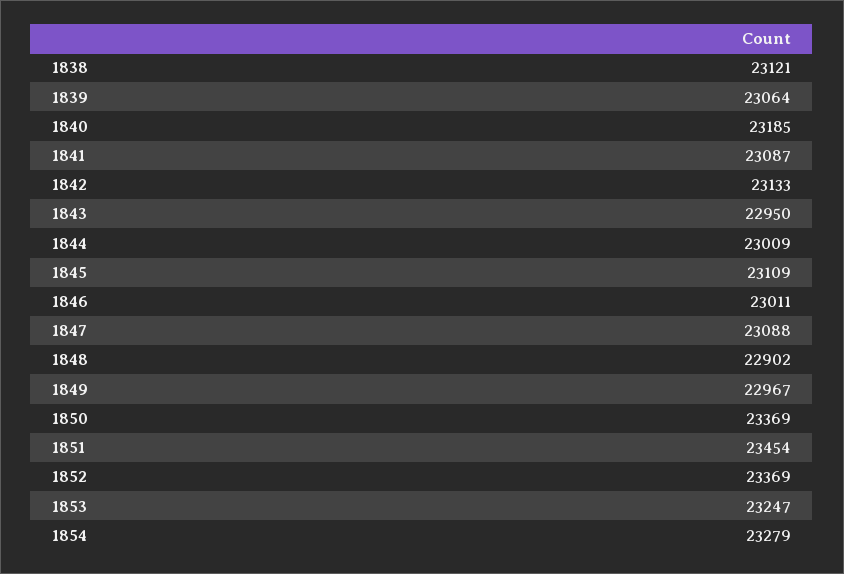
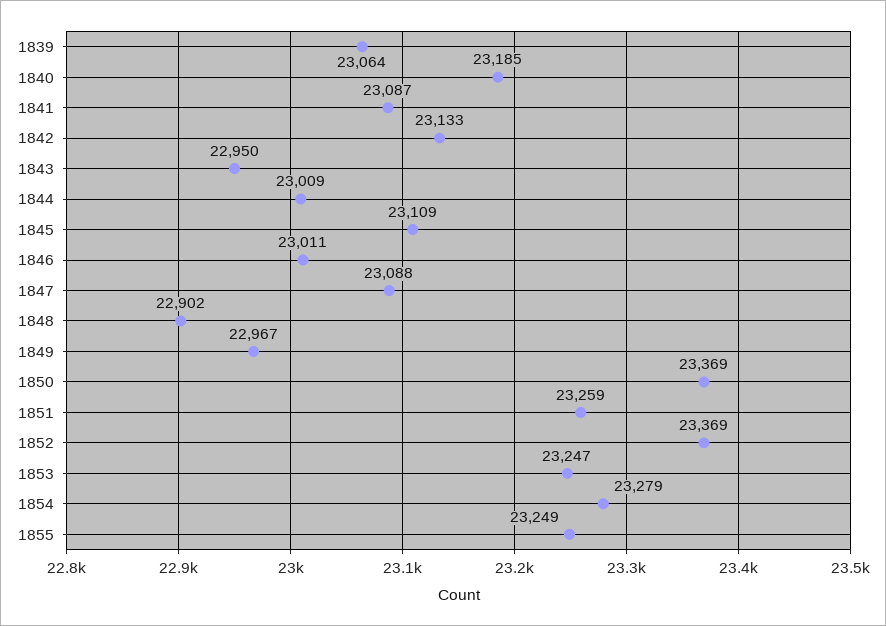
1838: 23121 -> none
1851: 23454 -> 23259
1855: none -> 23249

